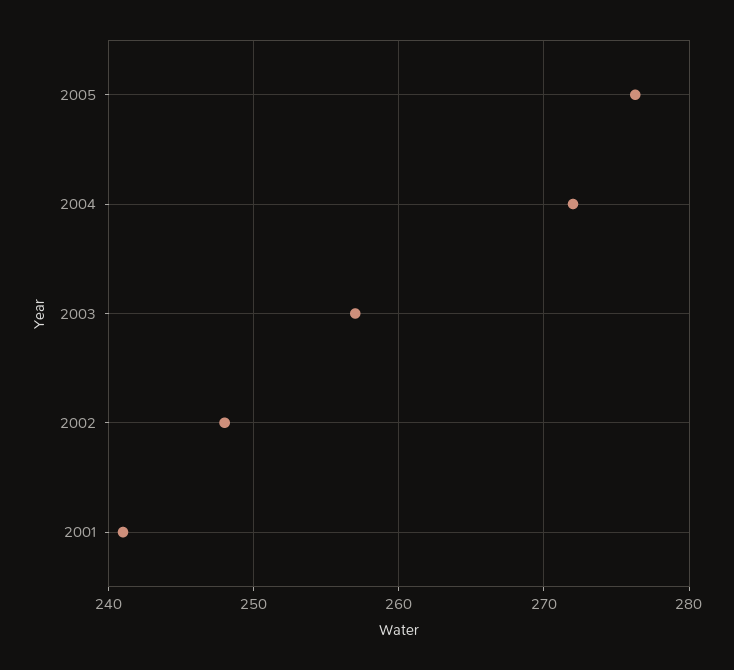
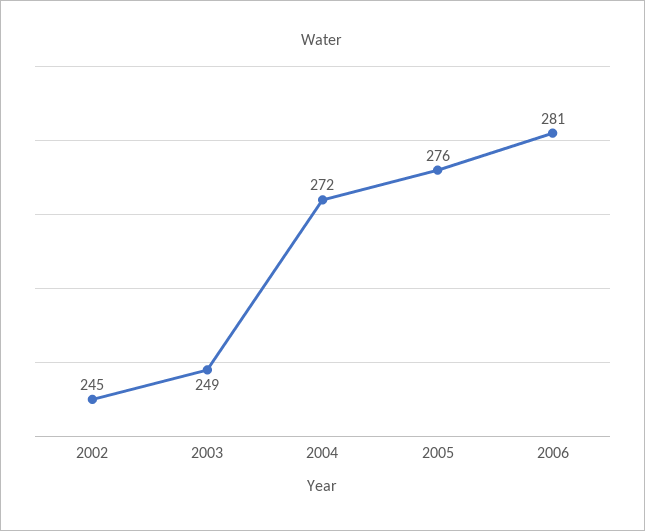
2003: 257 -> 249
2002: 248 -> 245
2001: 241 -> none
2006: none -> 281

